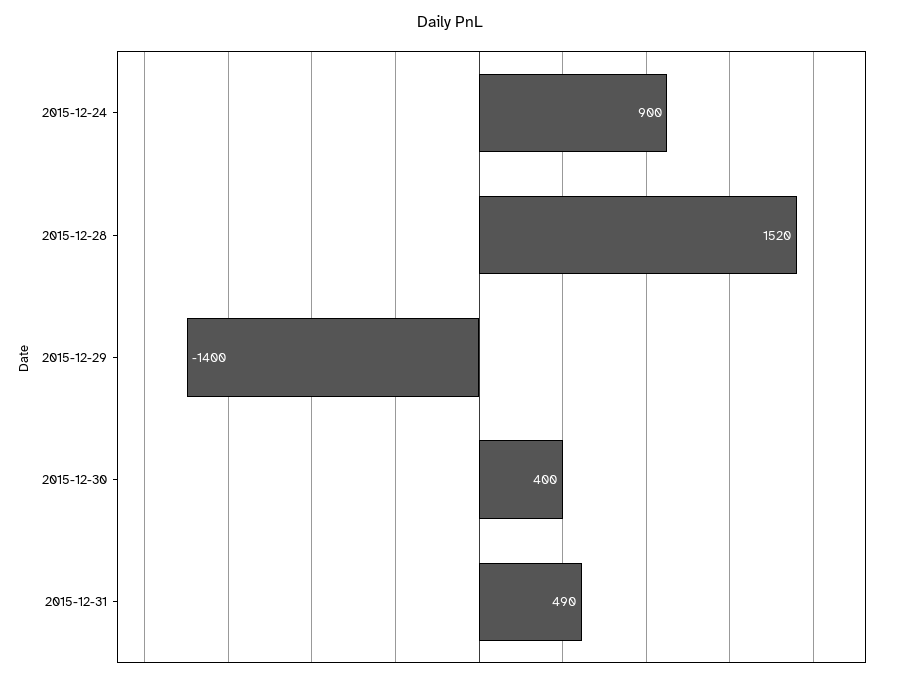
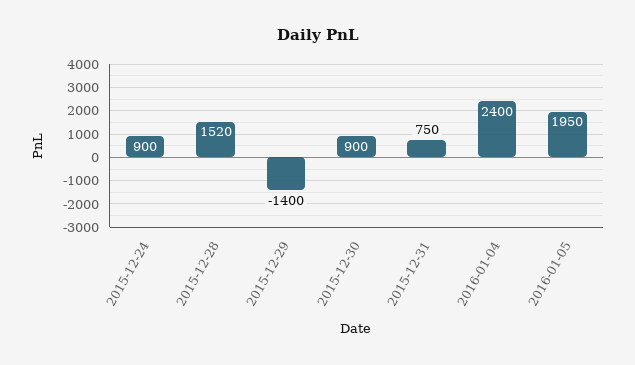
2015-12-30: 400 -> 900
2015-12-31: 490 -> 750
2016-01-04: none -> 2400
2016-01-05: none -> 1950

